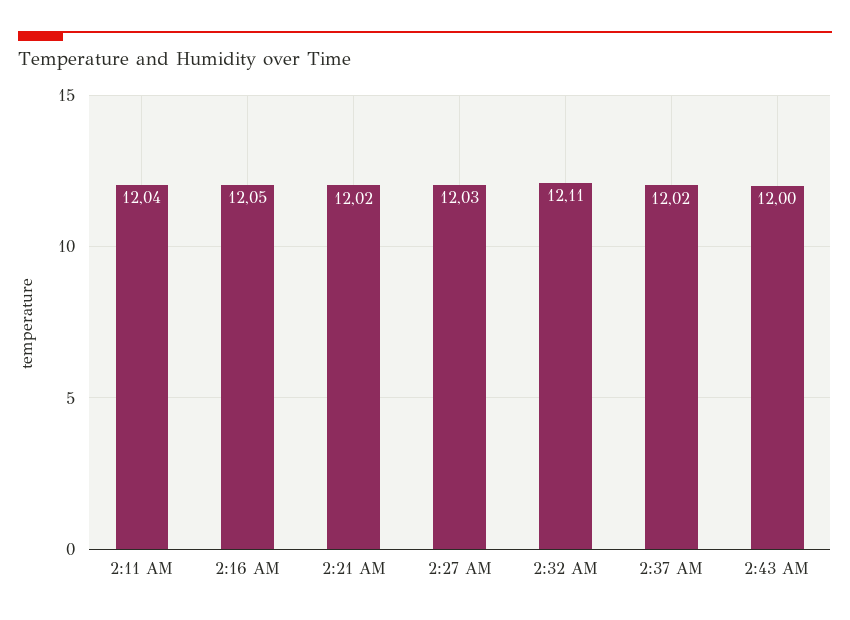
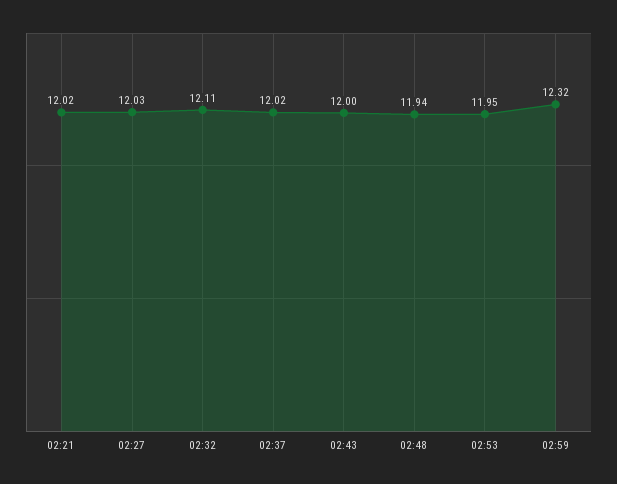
2:11 AM: 12.04 -> none
2:16 AM: 12.05 -> none
02:48: none -> 11.94
02:53: none -> 11.95
02:59: none -> 12.32

